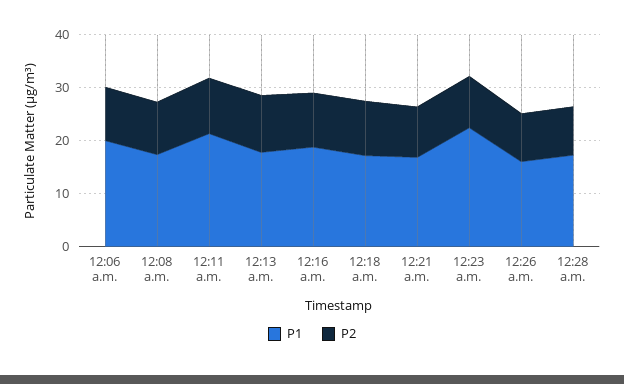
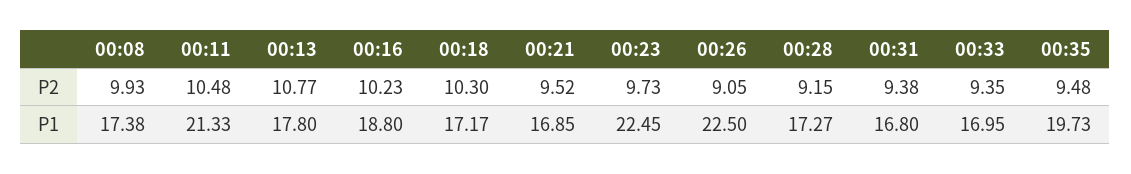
P1, 12:06 a.m.: 20 -> none
P2, 12:06 a.m.: 10 -> none
P1, 12:26 a.m.: 16 -> 22.5
P2, 00:31: none -> 9.38
P2, 00:33: none -> 9.35
P2, 00:35: none -> 9.48
P1, 00:31: none -> 16.8
P1, 00:33: none -> 16.95
P1, 00:35: none -> 19.73

